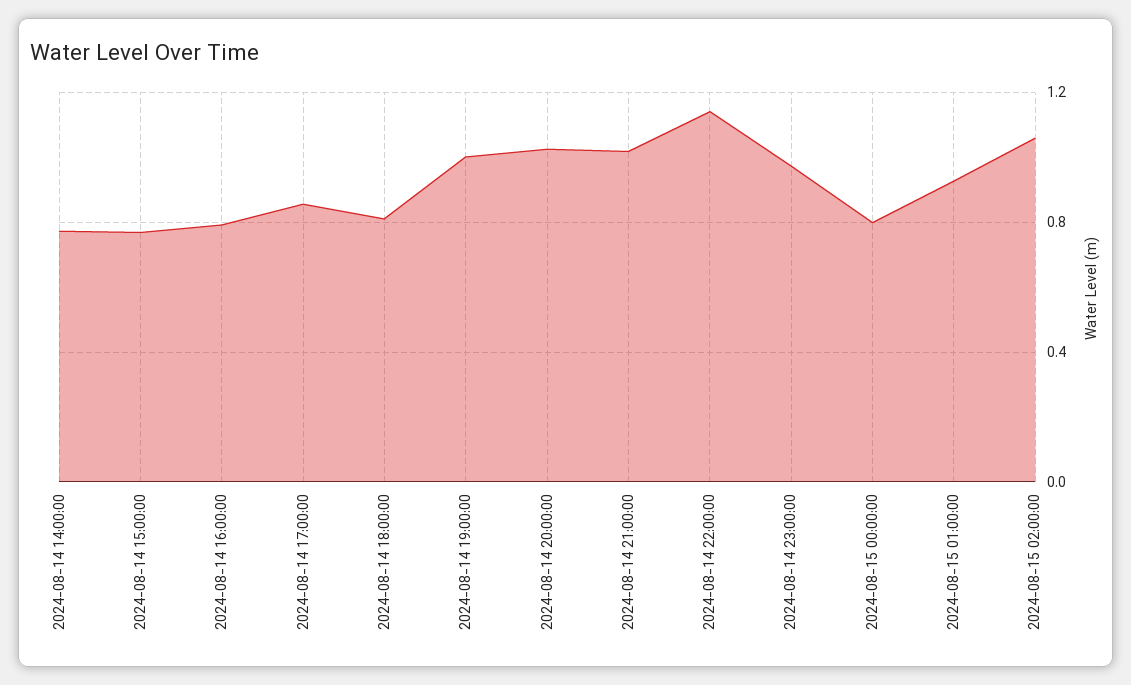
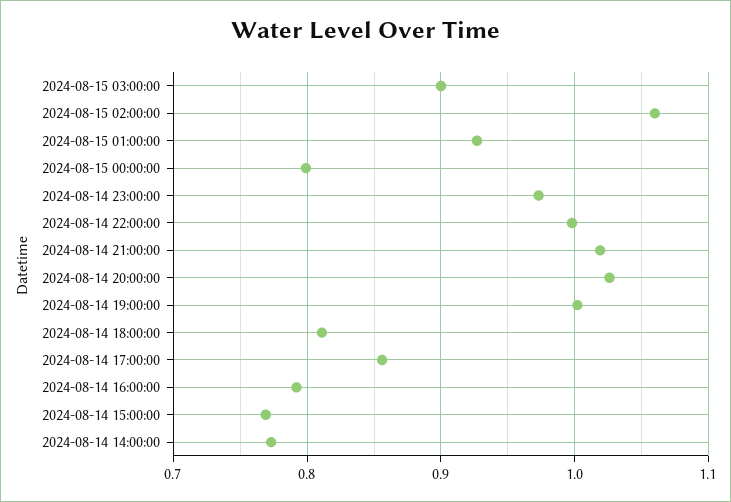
2024-08-14 22:00:00: 1.15 -> 1
2024-08-15 03:00:00: none -> 0.9

